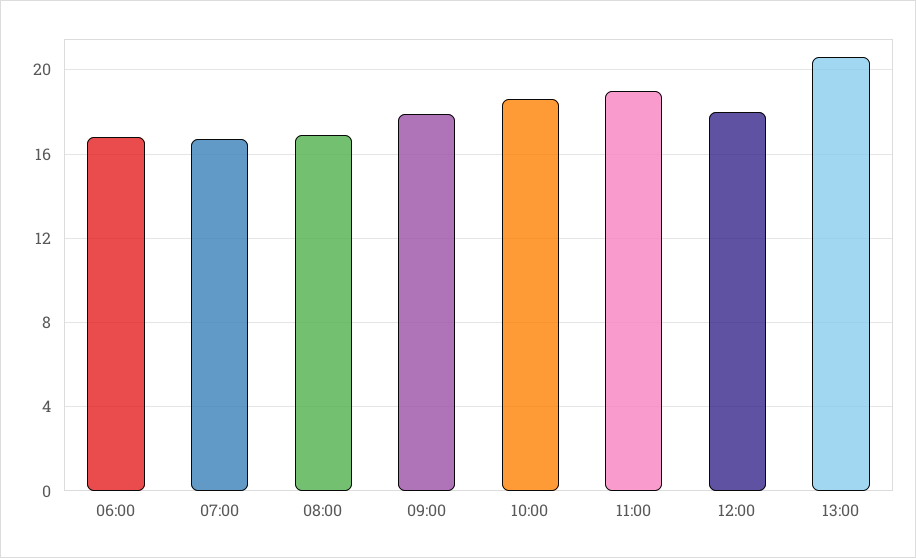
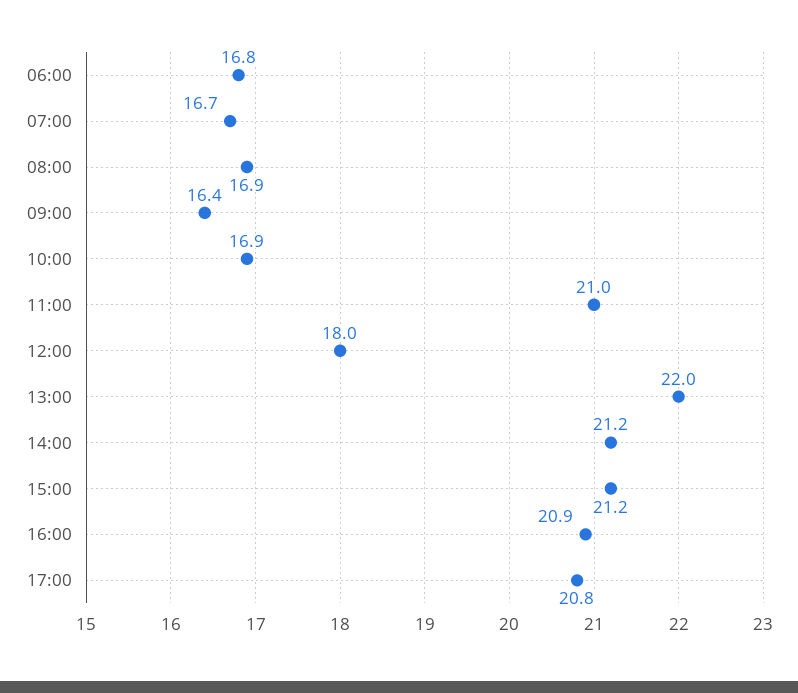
09:00: 18 -> 16.4
10:00: 18.5 -> 16.9
11:00: 19 -> 21
13:00: 20.5 -> 22
14:00: none -> 21.2
15:00: none -> 21.2
16:00: none -> 20.9
17:00: none -> 20.8

